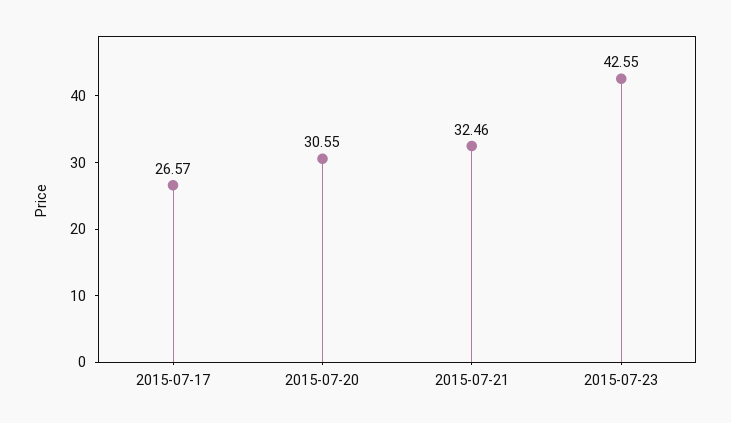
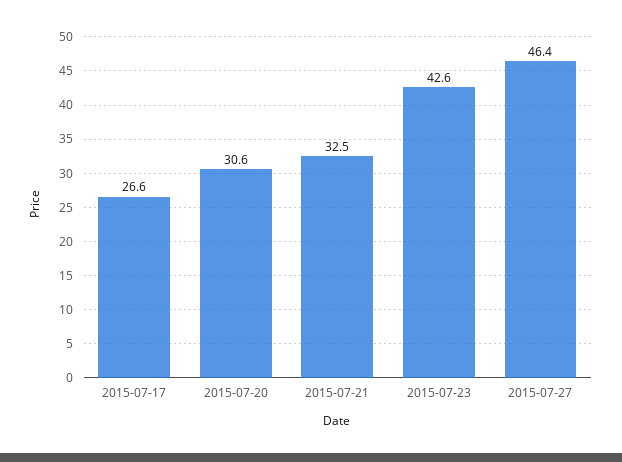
2015-07-27: none -> 46.4

